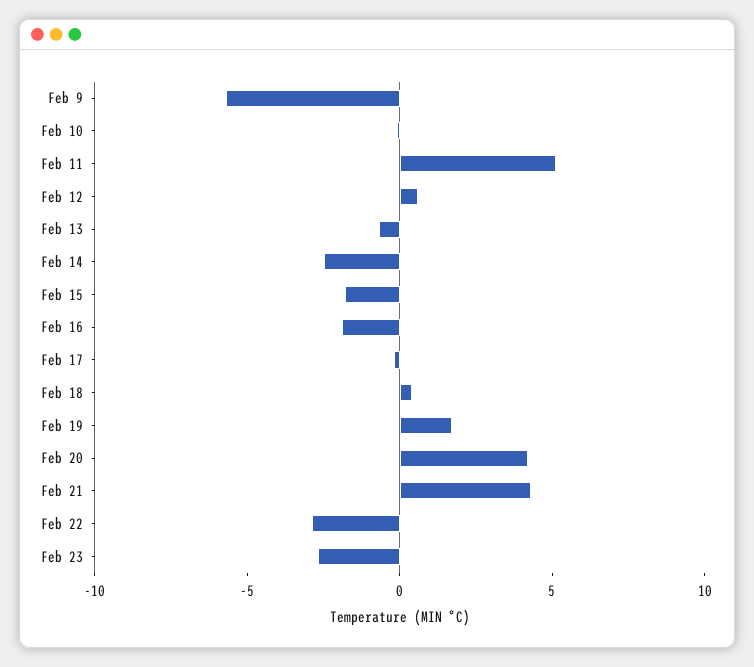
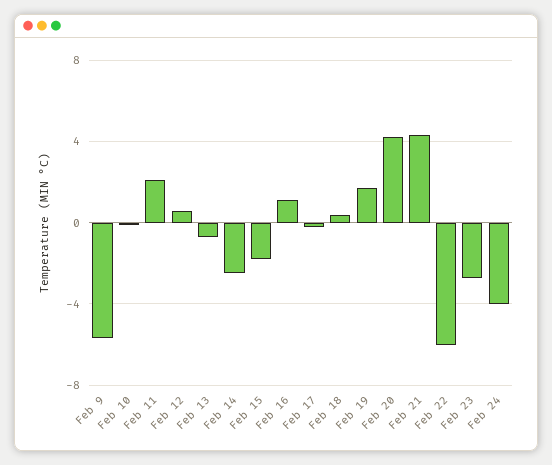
Feb 11: 5 -> 2
Feb 16: -2 -> 1
Feb 22: -3 -> -6
Feb 24: none -> -4

